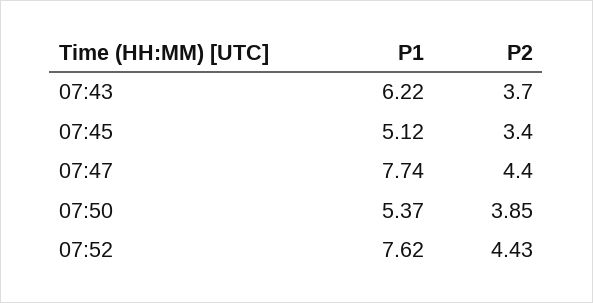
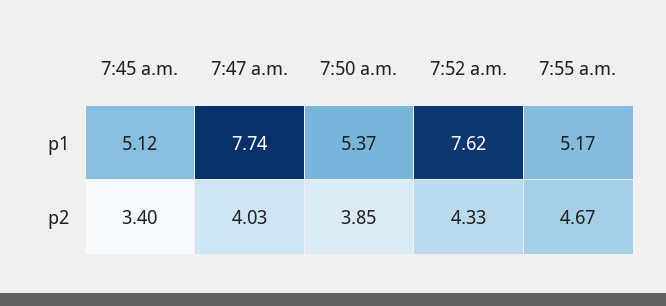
P1, 07:43: 6.22 -> none
P2, 07:43: 3.7 -> none
P2, 07:47: 4.4 -> 4.03
P2, 07:52: 4.43 -> 4.33
P1, 7:55 a.m.: none -> 5.17
P2, 7:55 a.m.: none -> 4.67

